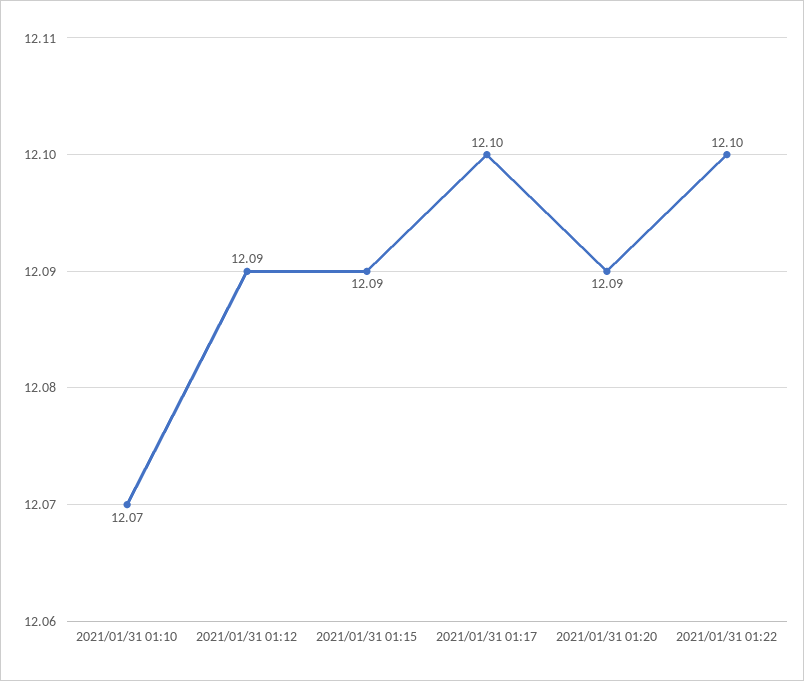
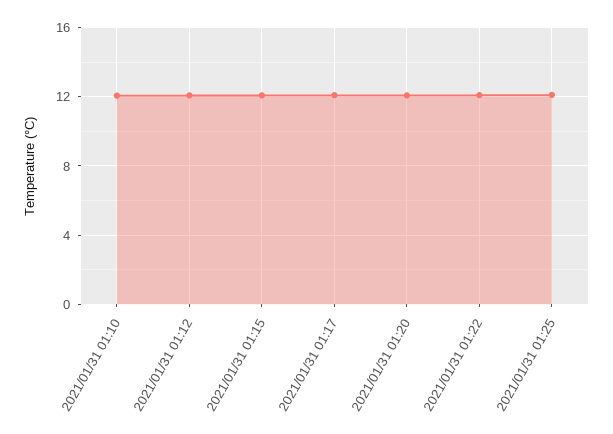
2021/01/31 01:25: none -> 12

